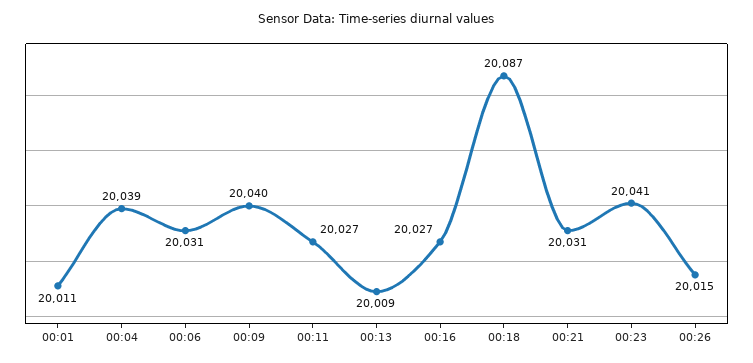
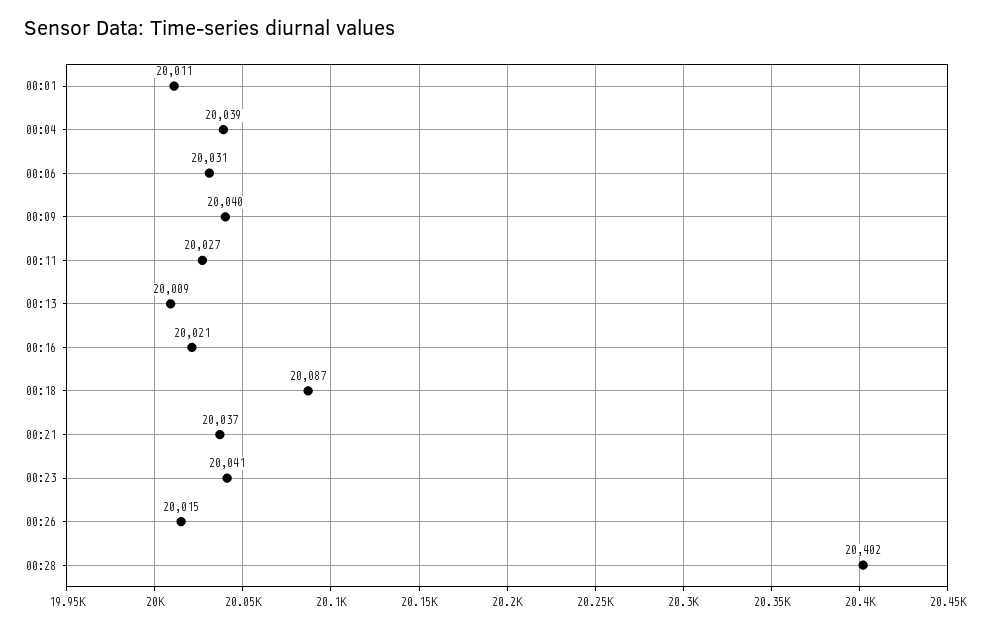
00:16: 20027 -> 20021
00:21: 20031 -> 20037
00:28: none -> 20402

